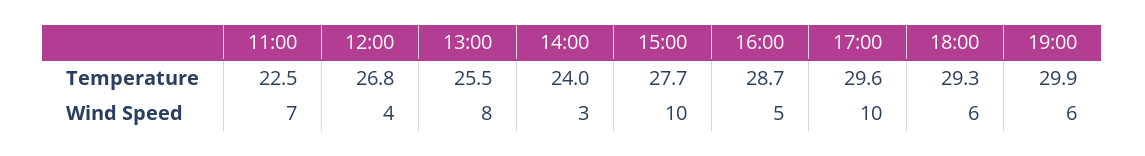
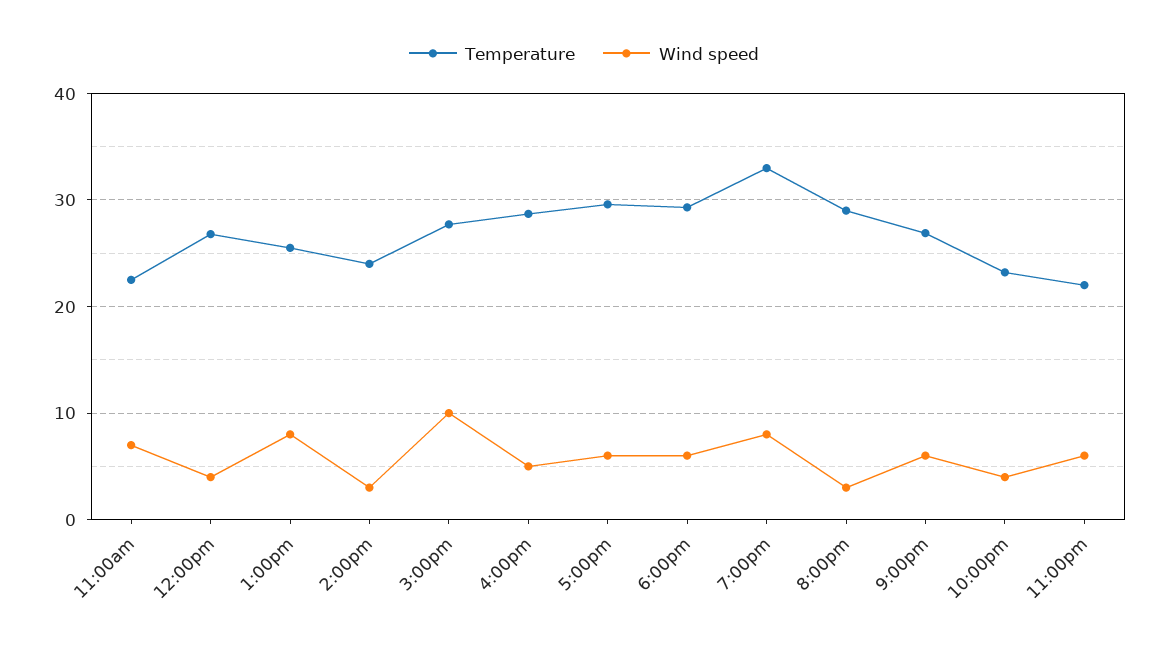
Temperature, 19:00: 29.9 -> 33
Wind Speed, 17:00: 10 -> 6
Wind Speed, 19:00: 6 -> 8
Temperature, 8:00pm: none -> 29
Wind Speed, 8:00pm: none -> 3
Temperature, 9:00pm: none -> 27
Wind Speed, 9:00pm: none -> 6
Temperature, 10:00pm: none -> 23
Wind Speed, 10:00pm: none -> 4
Temperature, 11:00pm: none -> 22
Wind Speed, 11:00pm: none -> 6

